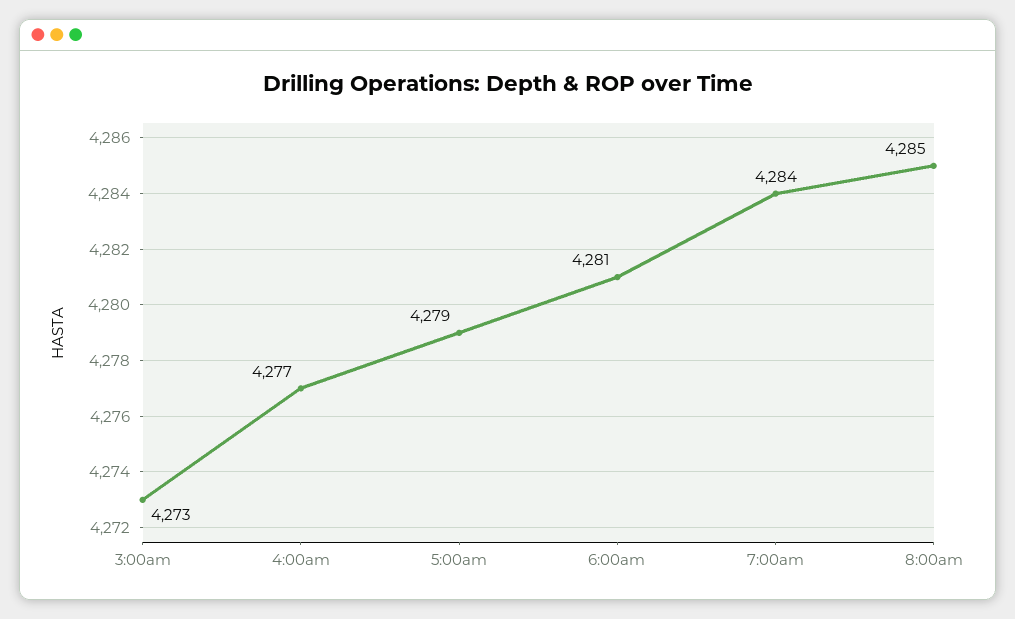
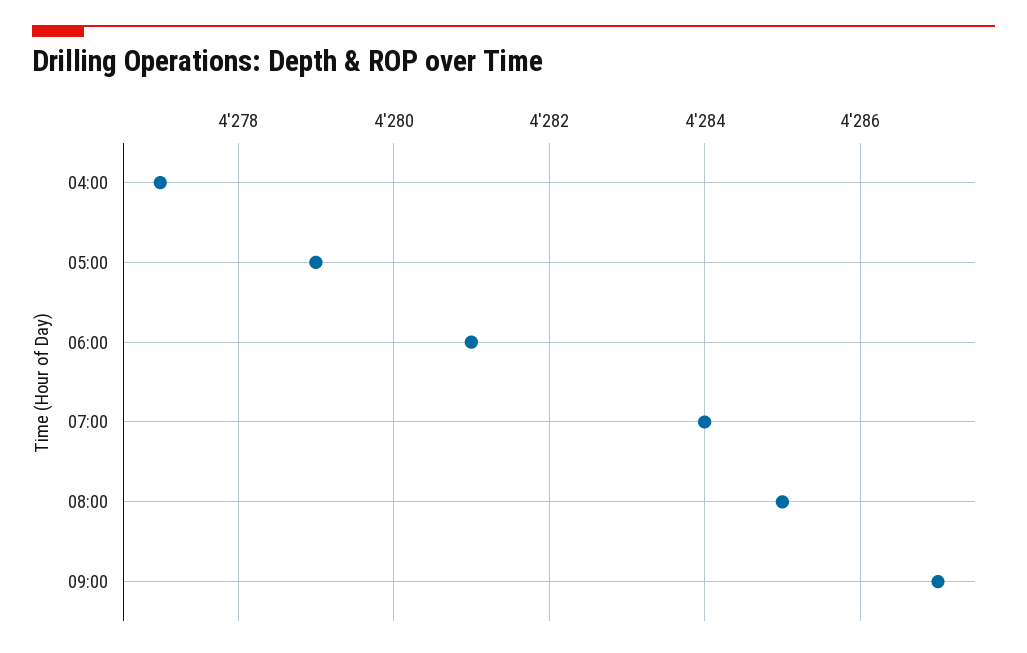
3:00am: 4273 -> none
09:00: none -> 4287

